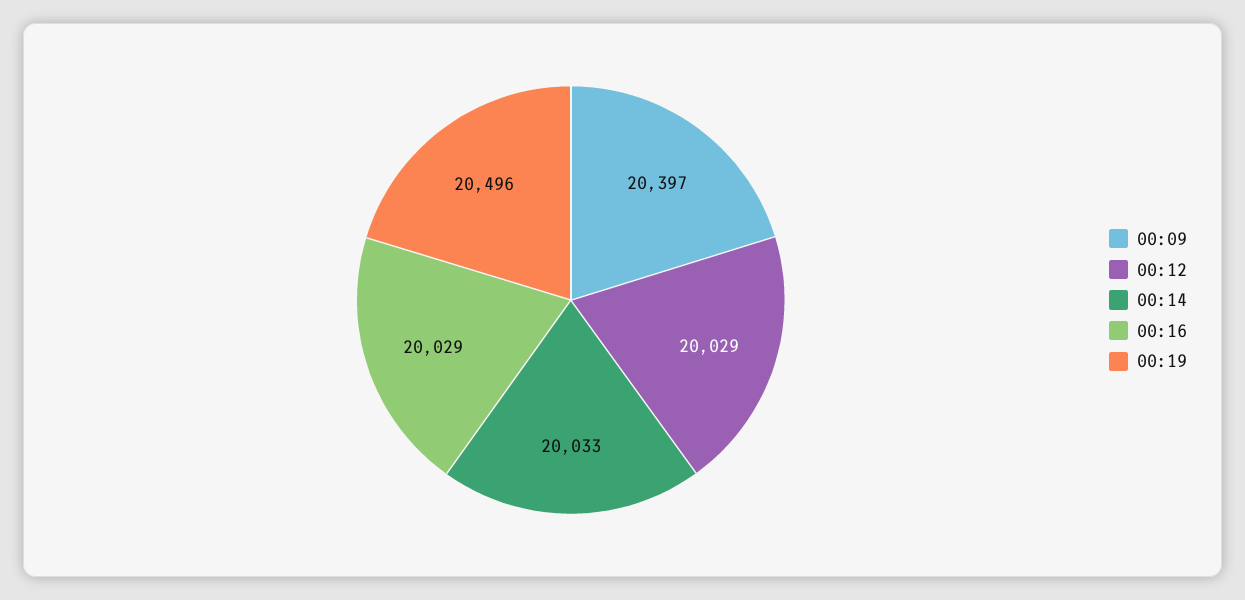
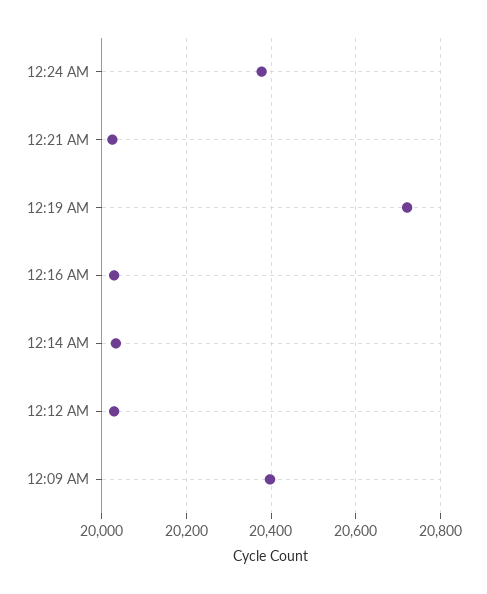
00:19: 20496 -> 20720
12:24 AM: none -> 20380
12:21 AM: none -> 20020

